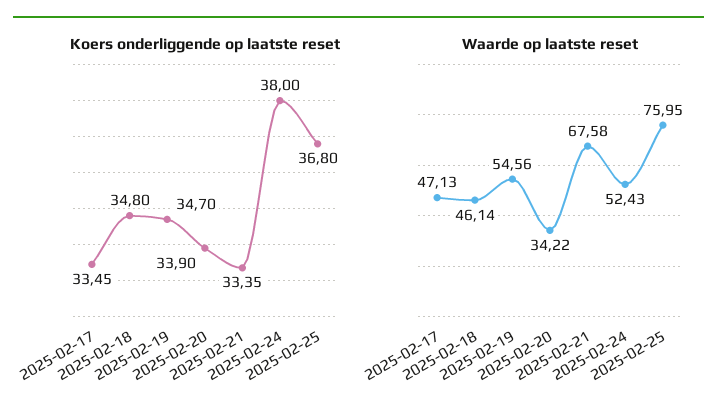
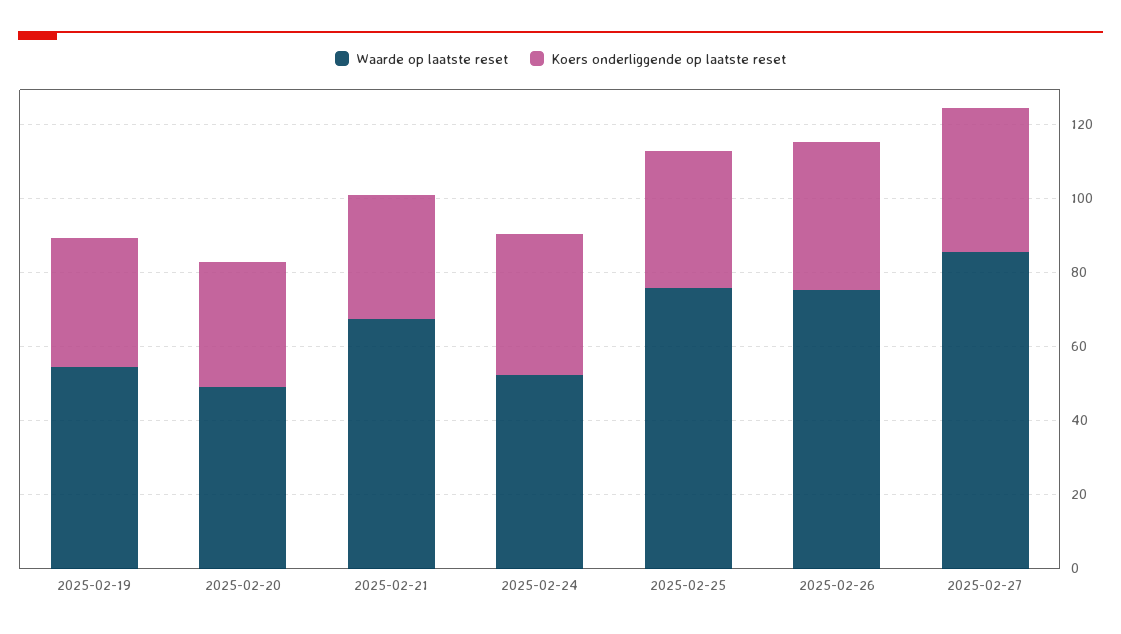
Koers onderliggende op laatste reset, 2025-02-17: 33.45 -> none
Koers onderliggende op laatste reset, 2025-02-18: 34.8 -> none
Waarde op laatste reset, 2025-02-17: 47.13 -> none
Waarde op laatste reset, 2025-02-18: 46.14 -> none
Waarde op laatste reset, 2025-02-20: 34.22 -> 50
Waarde op laatste reset, 2025-02-26: none -> 75
Koers onderliggende op laatste reset, 2025-02-26: none -> 40
Waarde op laatste reset, 2025-02-27: none -> 85
Koers onderliggende op laatste reset, 2025-02-27: none -> 40

